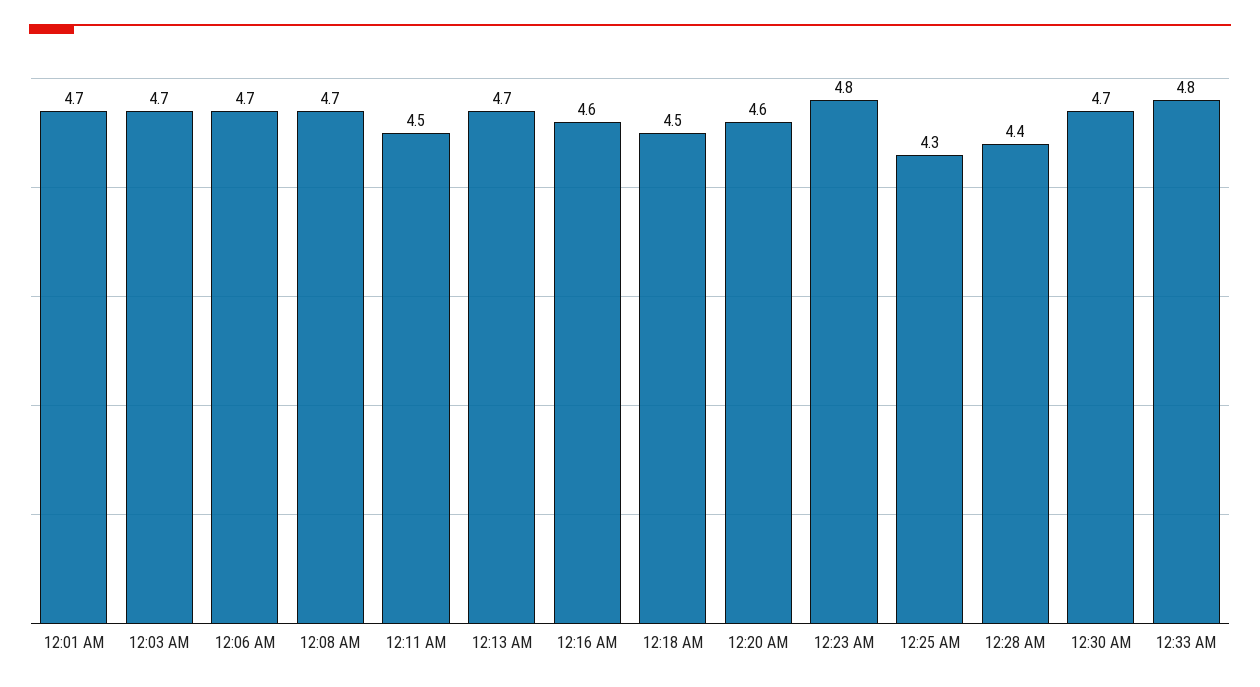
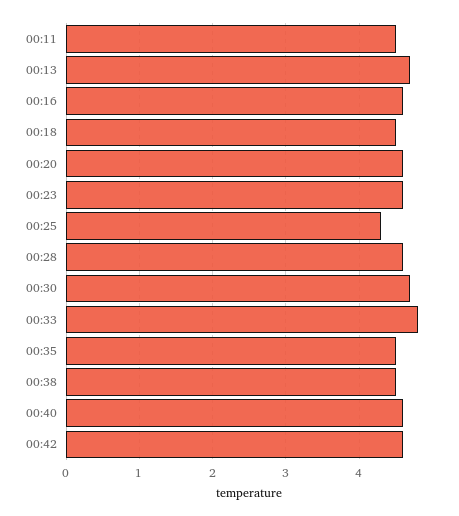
12:01 AM: 4.7 -> none
12:03 AM: 4.7 -> none
12:06 AM: 4.7 -> none
12:08 AM: 4.7 -> none
12:23 AM: 4.8 -> 4.6
12:28 AM: 4.4 -> 4.6
00:35: none -> 4.5
00:38: none -> 4.5
00:40: none -> 4.6
00:42: none -> 4.6

